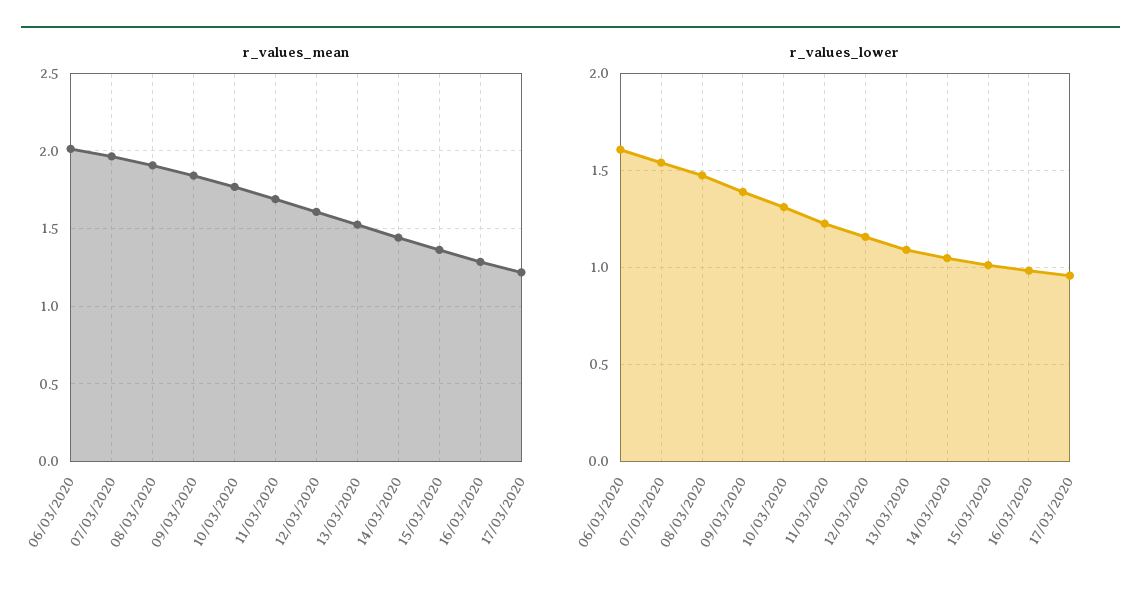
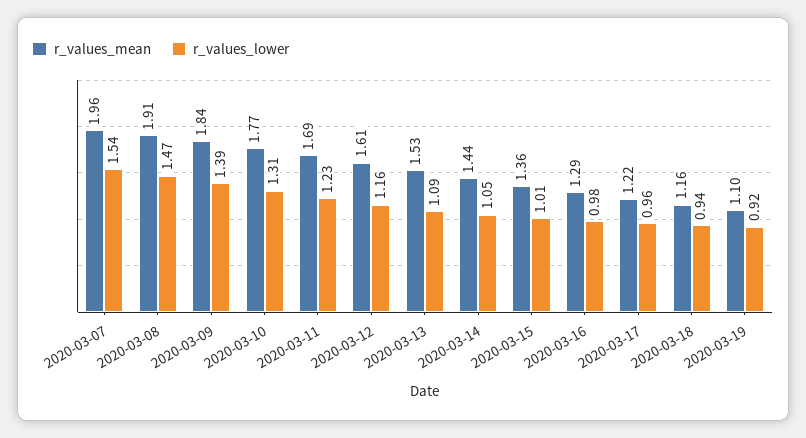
r_values_mean, 06/03/2020: 2 -> none
r_values_lower, 06/03/2020: 1.6 -> none
r_values_mean, 2020-03-18: none -> 1.16
r_values_lower, 2020-03-18: none -> 0.94
r_values_mean, 2020-03-19: none -> 1.1
r_values_lower, 2020-03-19: none -> 0.92

